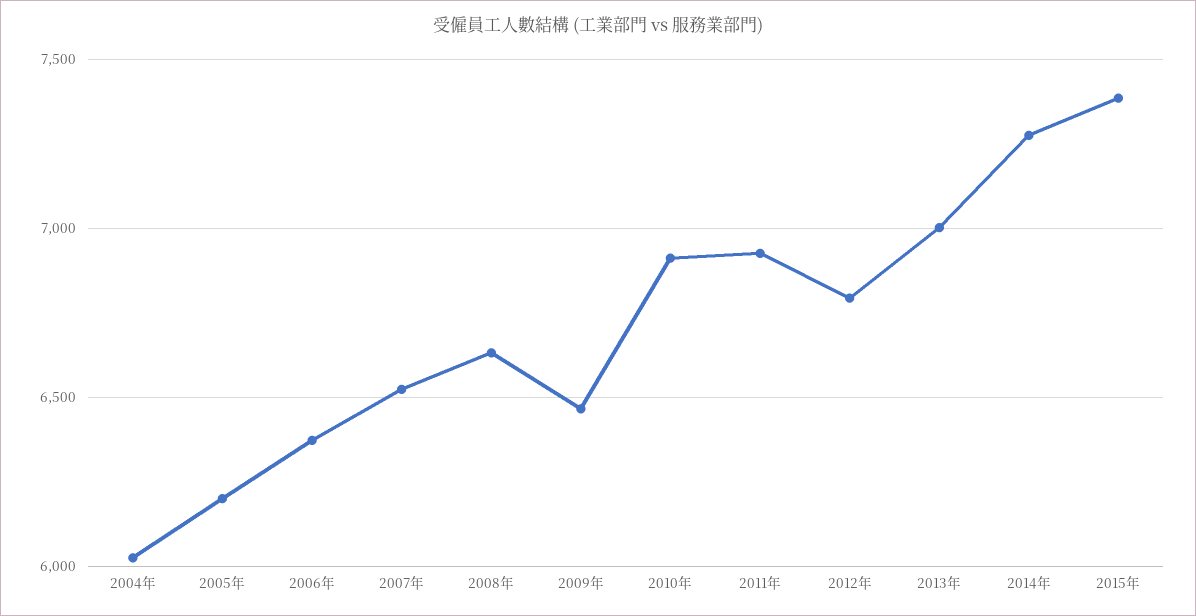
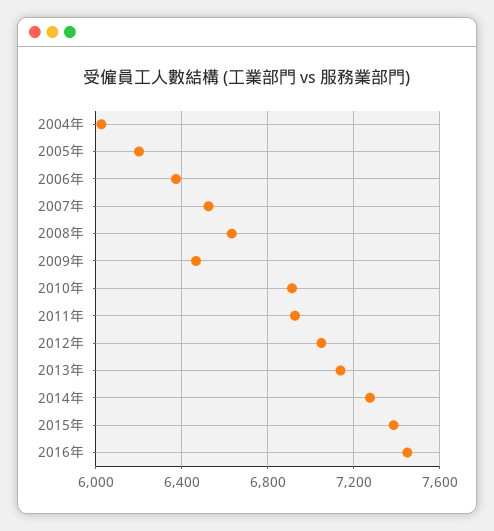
2012年: 6800 -> 7050
2013年: 7000 -> 7150
2016年: none -> 7450

